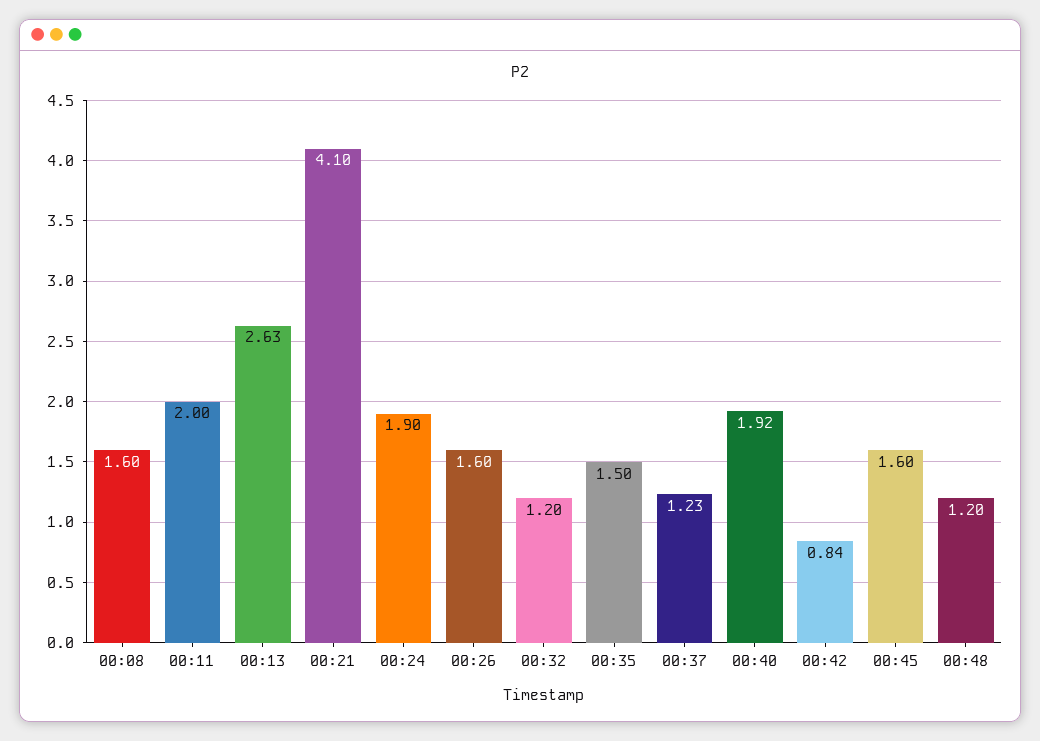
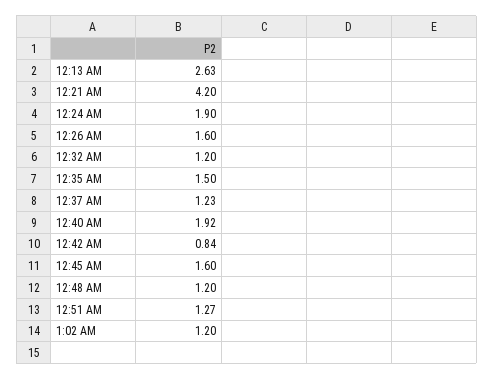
00:08: 1.6 -> none
00:11: 2 -> none
00:21: 4.1 -> 4.2
12:51 AM: none -> 1.27
1:02 AM: none -> 1.2

